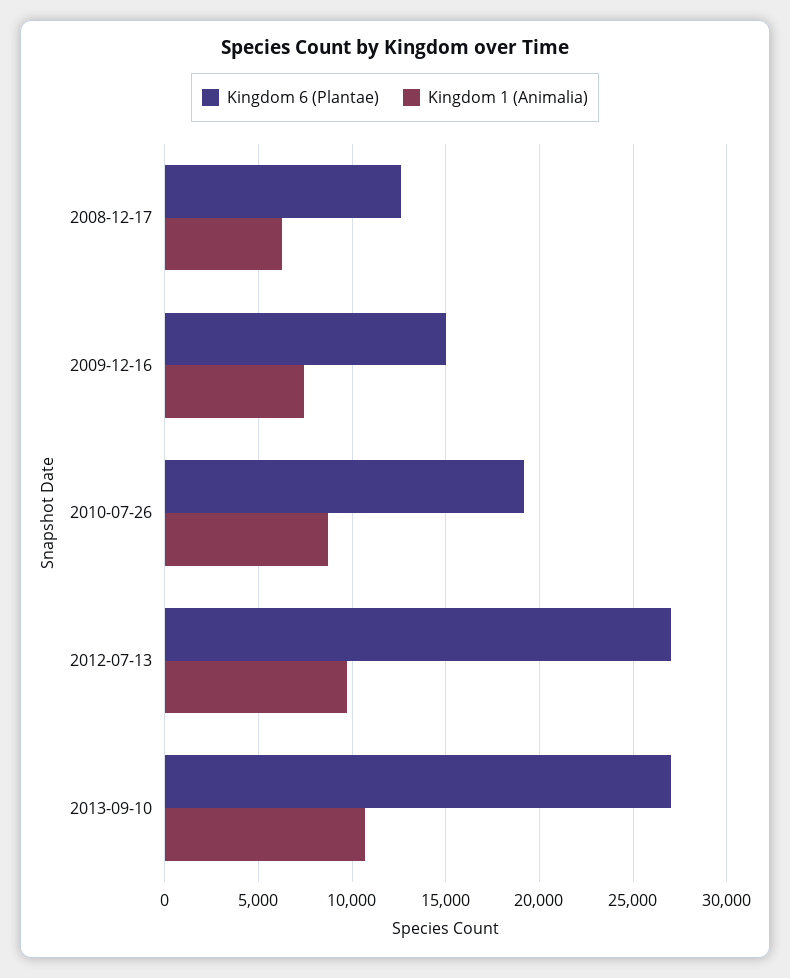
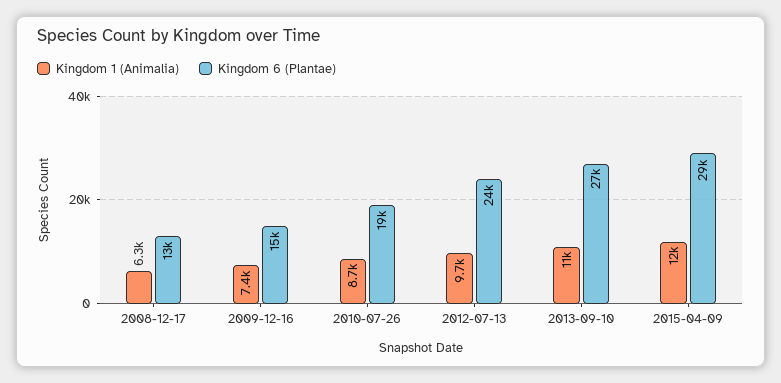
Kingdom 6 (Plantae), 2012-07-13: 27000 -> 24000
Kingdom 1 (Animalia), 2015-04-09: none -> 12000
Kingdom 6 (Plantae), 2015-04-09: none -> 29000

